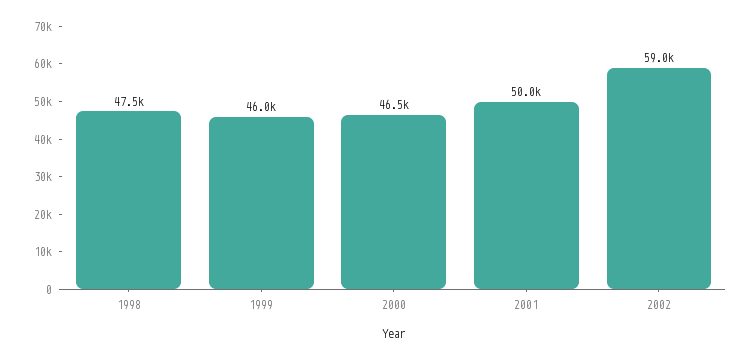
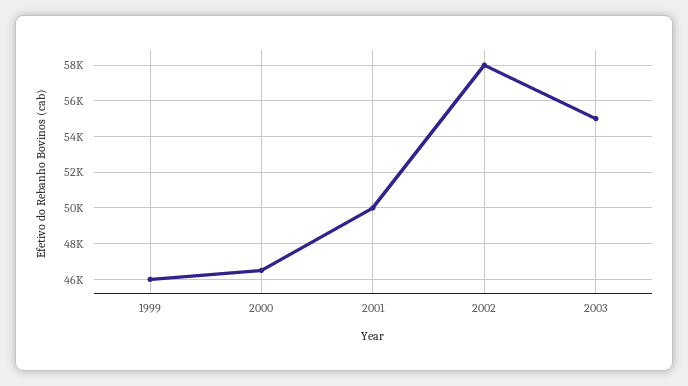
1998: 47500 -> none
2002: 59000 -> 58000
2003: none -> 55000

